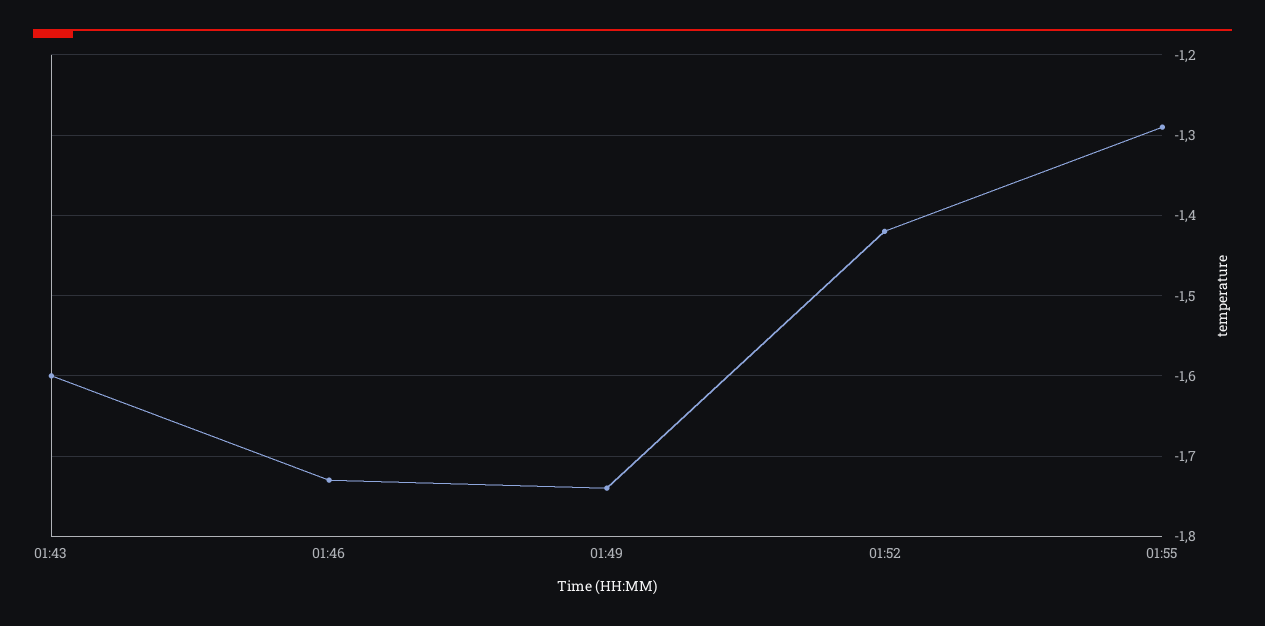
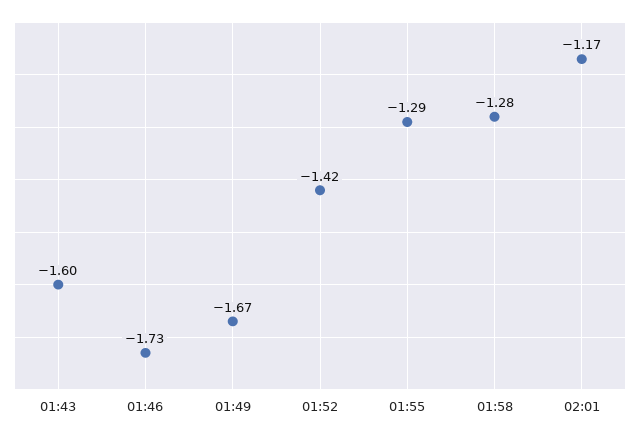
01:49: -1.74 -> -1.67
01:58: none -> -1.28
02:01: none -> -1.17

